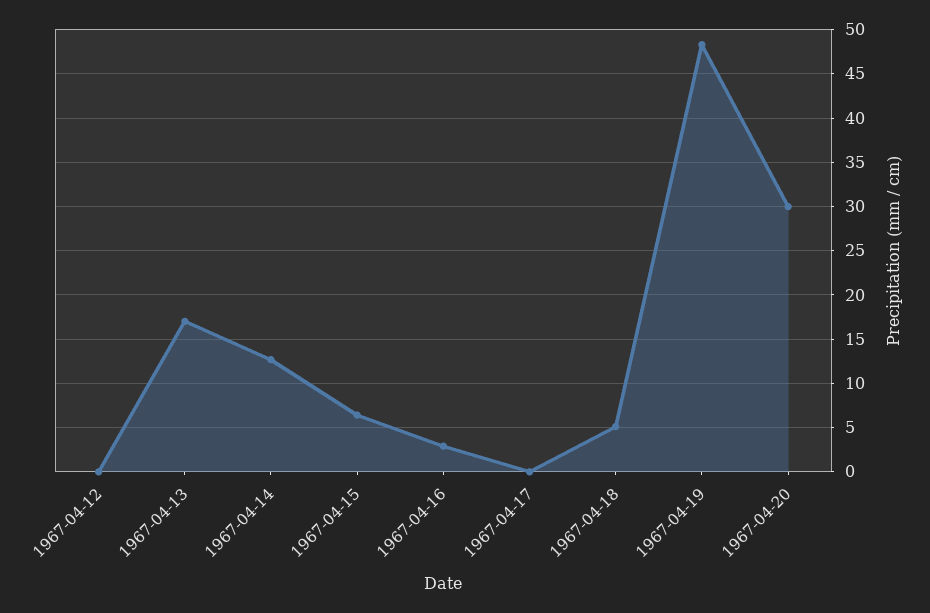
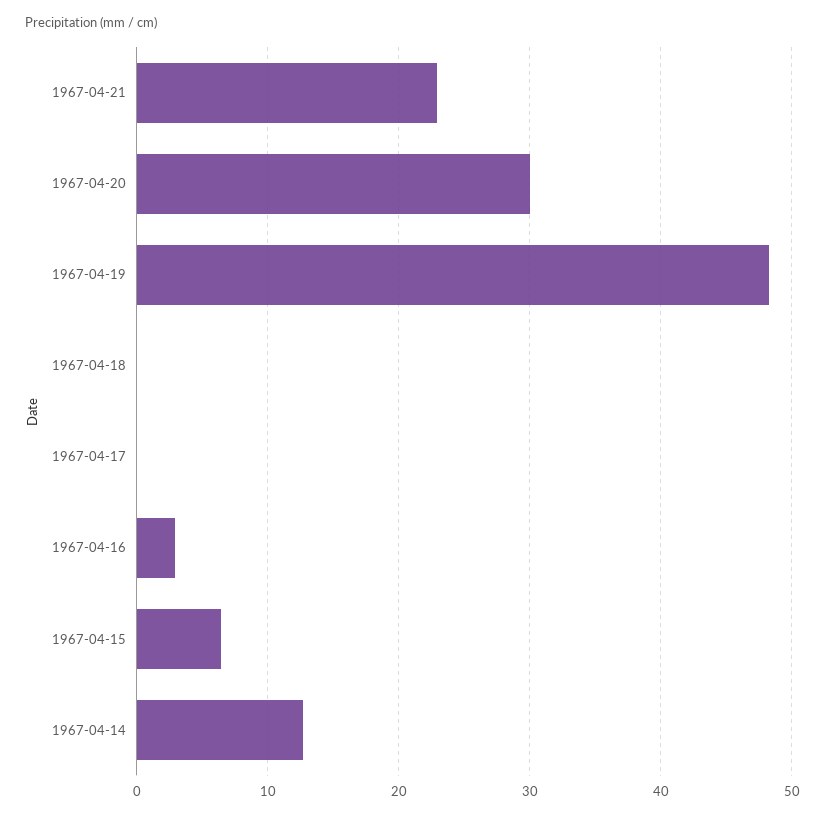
1967-04-12: 0 -> none
1967-04-13: 17 -> none
1967-04-18: 5 -> 0
1967-04-21: none -> 23

